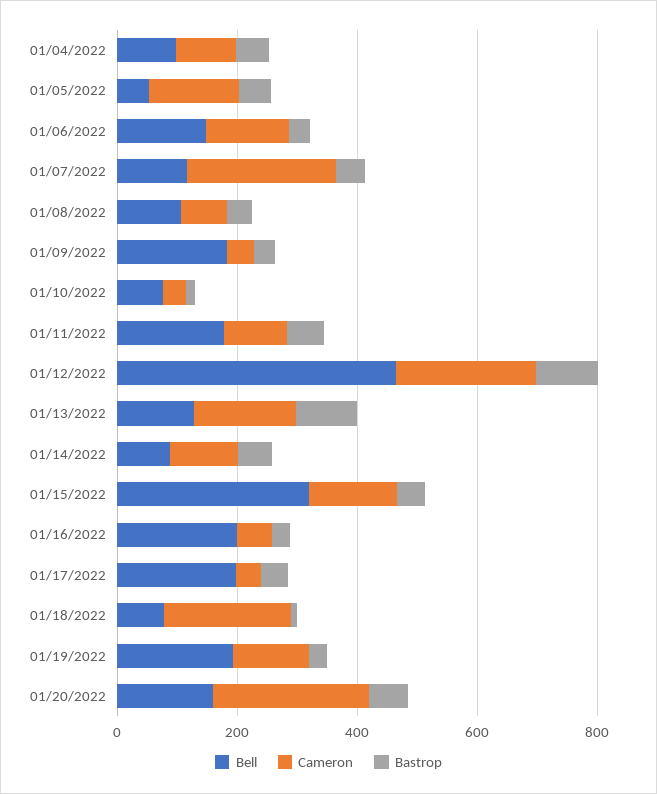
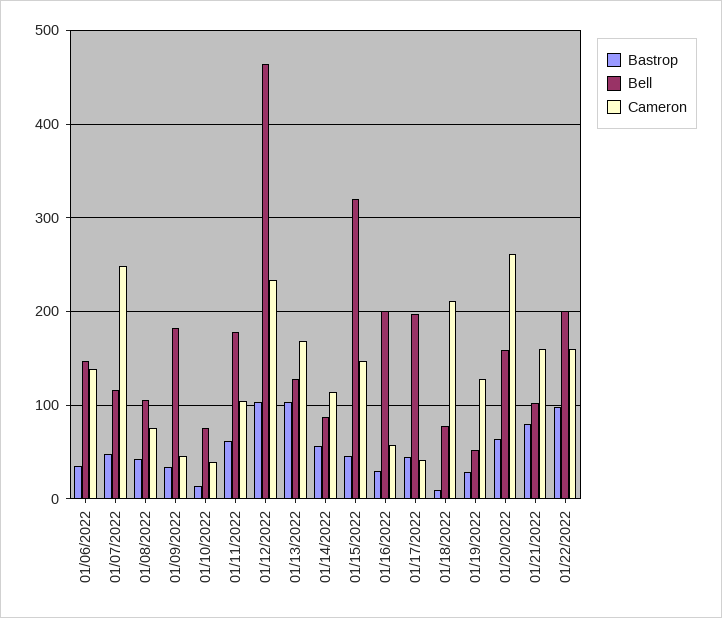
Bell, 01/04/2022: 100 -> none
Cameron, 01/04/2022: 100 -> none
Bastrop, 01/04/2022: 50 -> none
Bell, 01/05/2022: 50 -> none
Cameron, 01/05/2022: 150 -> none
Bastrop, 01/05/2022: 50 -> none
Bell, 01/19/2022: 200 -> 50
Bastrop, 01/21/2022: none -> 80
Bell, 01/21/2022: none -> 100
Cameron, 01/21/2022: none -> 160
Bastrop, 01/22/2022: none -> 100
Bell, 01/22/2022: none -> 200
Cameron, 01/22/2022: none -> 160

